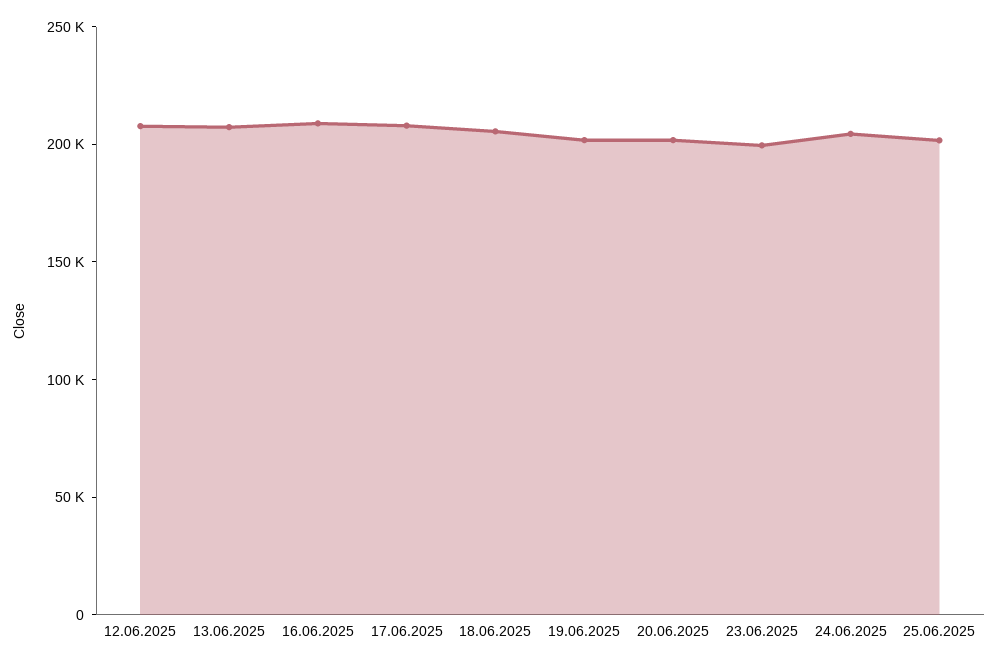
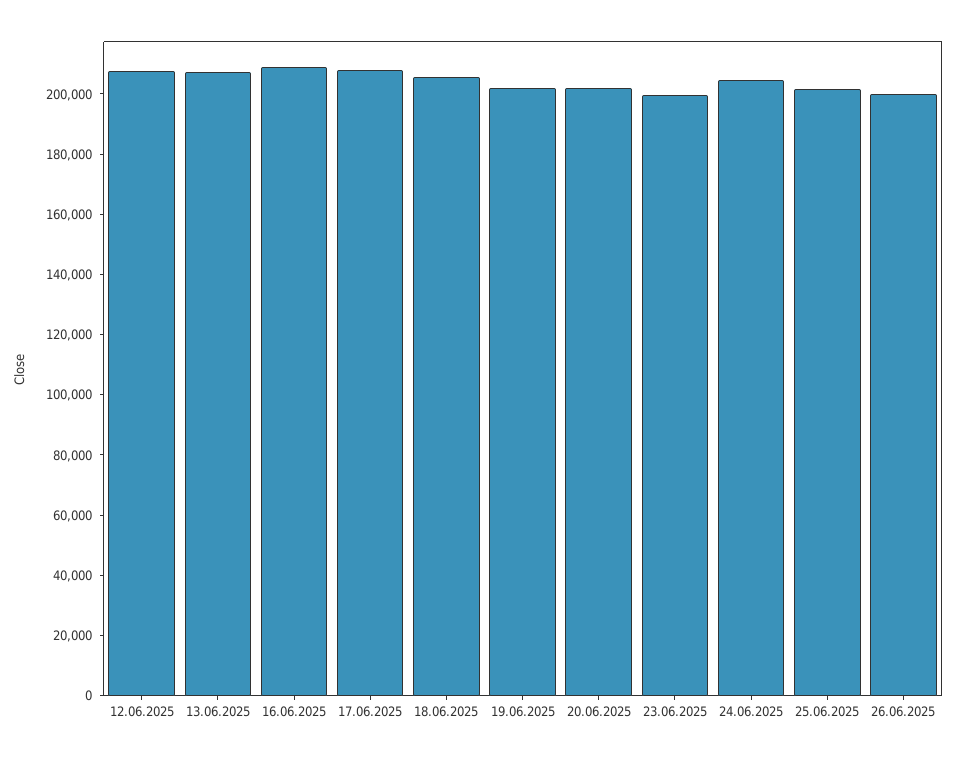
26.06.2025: none -> 200000

